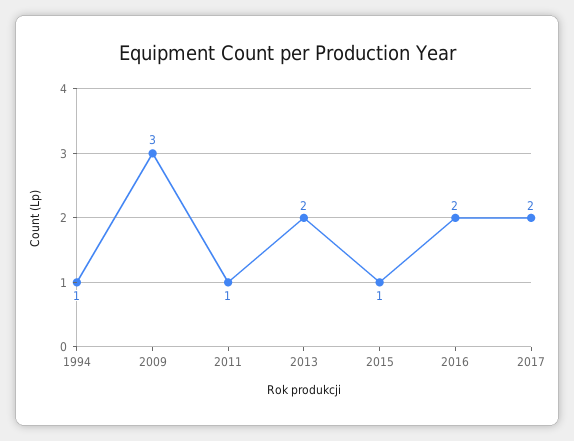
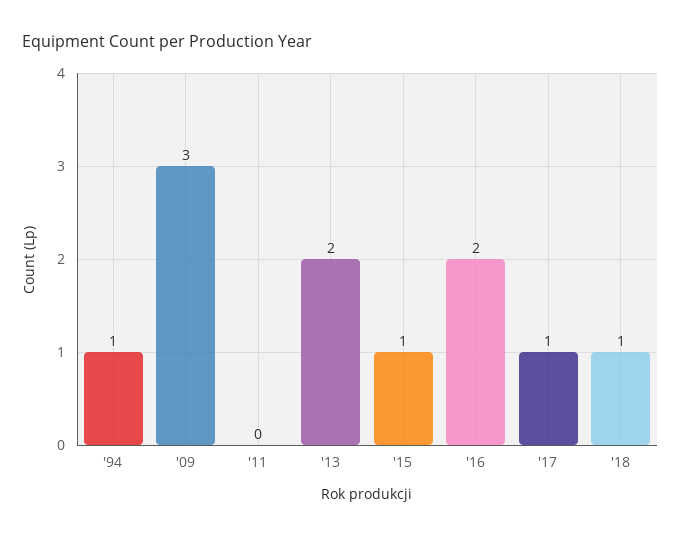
2011: 1 -> 0
2017: 2 -> 1
'18: none -> 1

